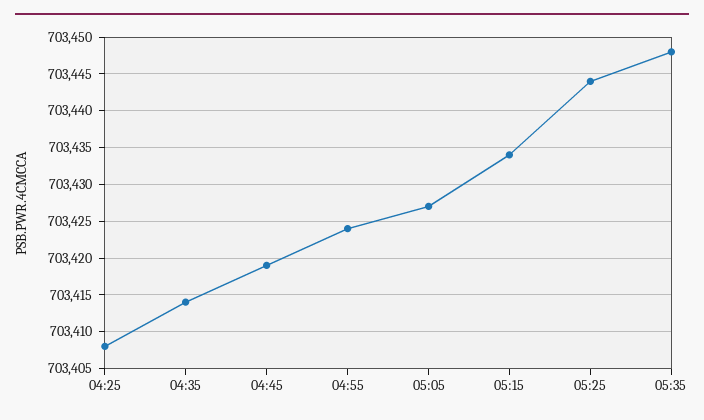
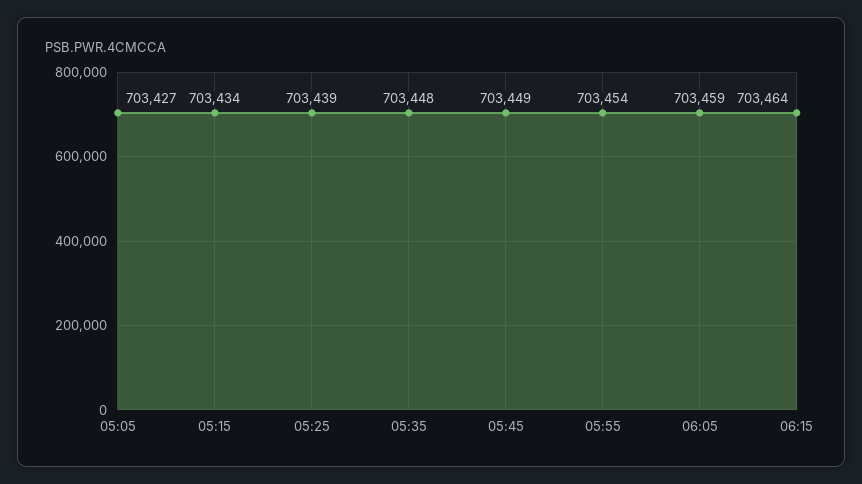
04:25: 703408 -> none
04:35: 703414 -> none
04:45: 703419 -> none
04:55: 703424 -> none
05:25: 703444 -> 703439
05:45: none -> 703449
05:55: none -> 703454
06:05: none -> 703459
06:15: none -> 703464

